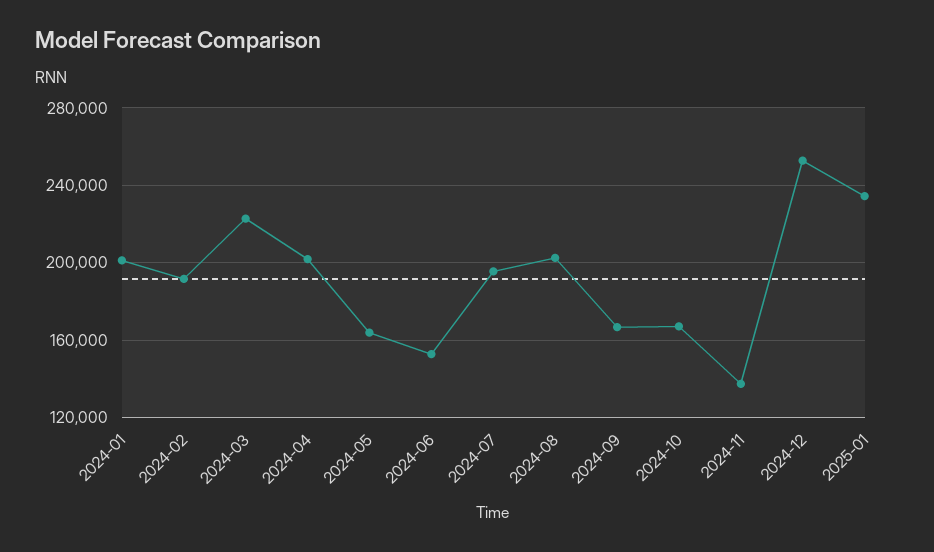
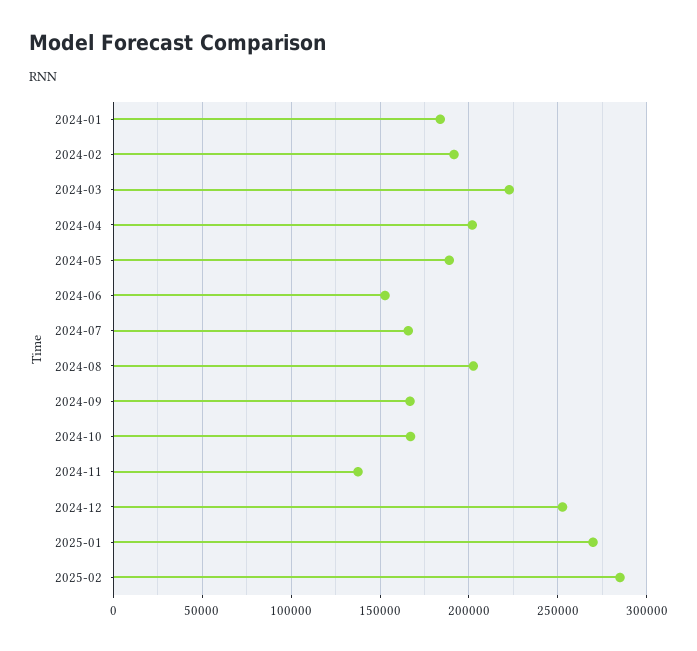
2024-01: 200000 -> 185000
2024-05: 165000 -> 190000
2024-07: 195000 -> 165000
2025-01: 235000 -> 270000
2025-02: none -> 285000

